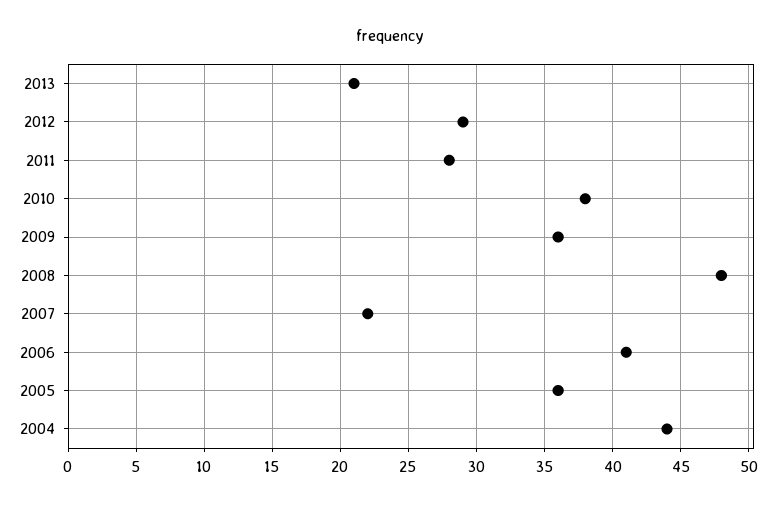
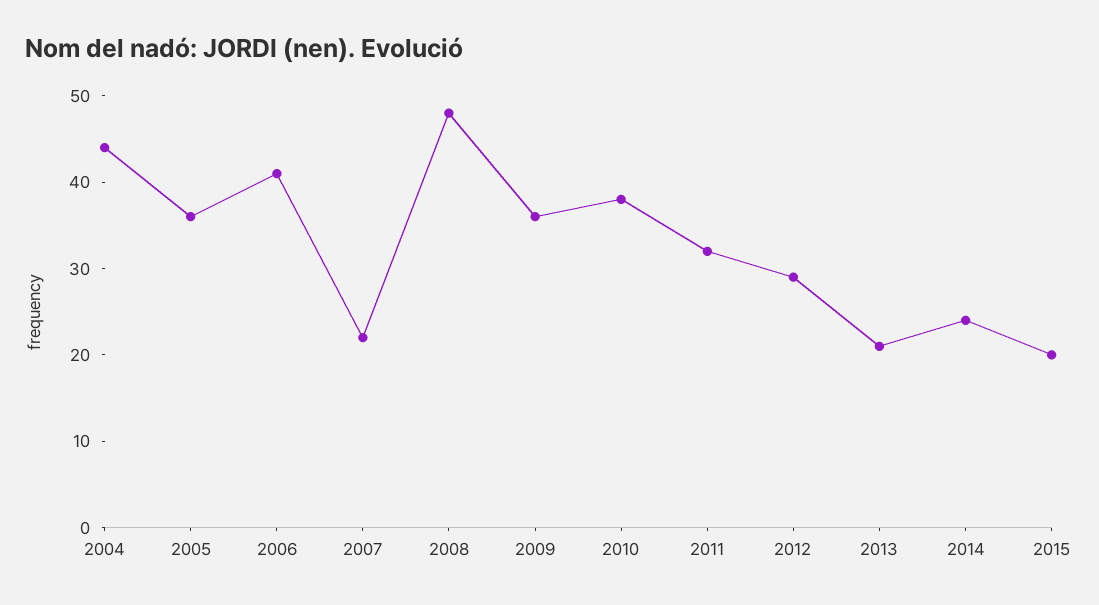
2011: 28 -> 32
2014: none -> 24
2015: none -> 20

